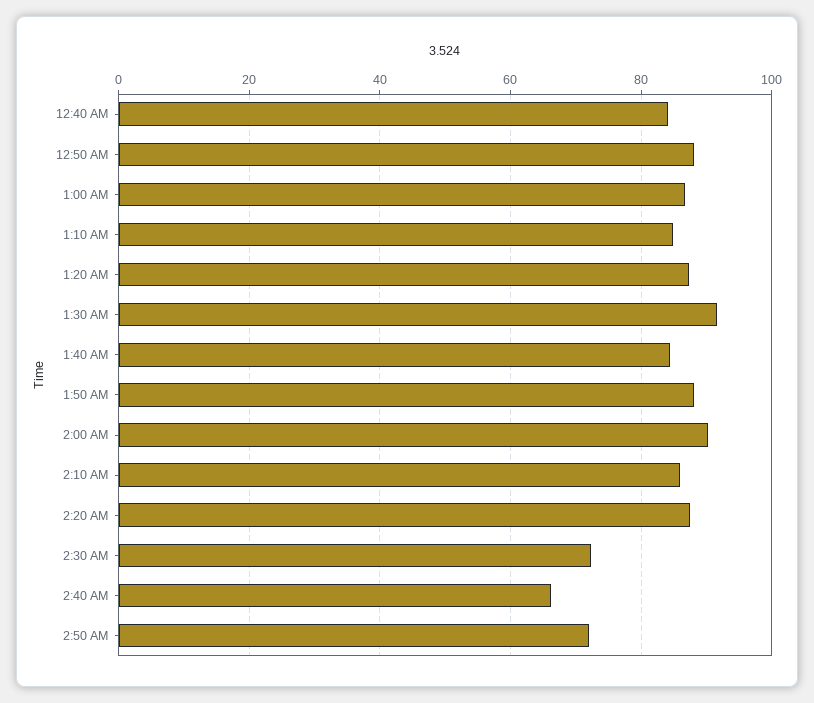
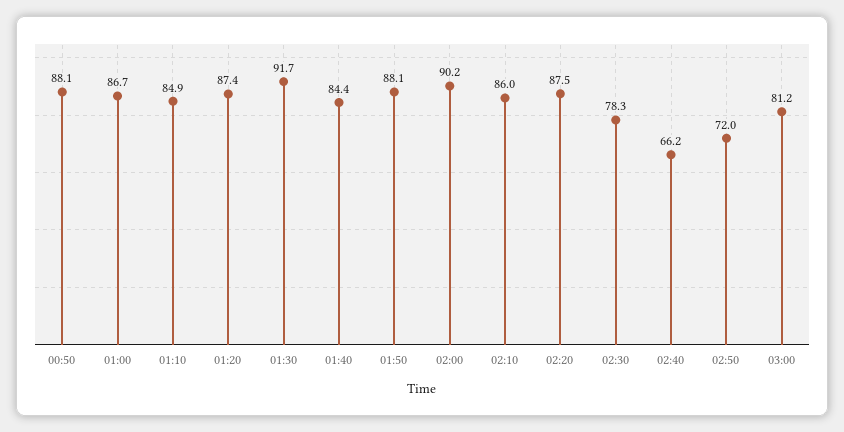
12:40 AM: 84 -> none
2:30 AM: 72 -> 78.3
03:00: none -> 81.2

